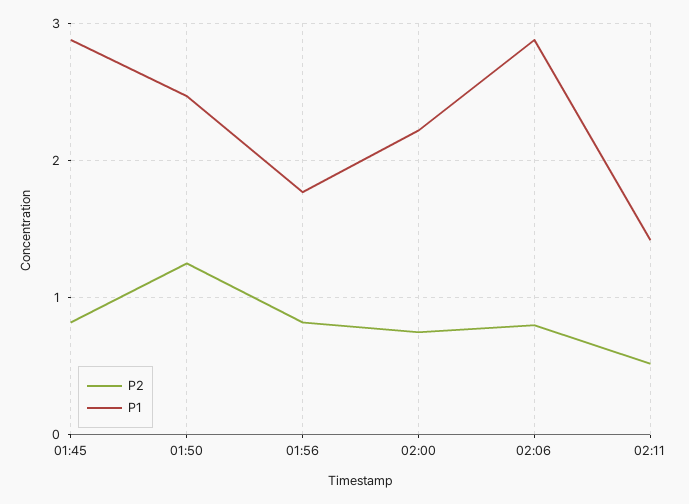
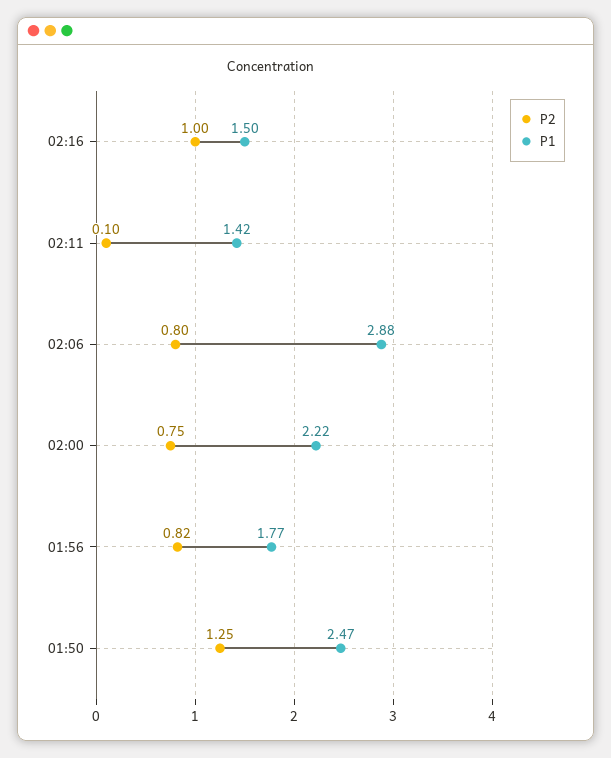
P2, 01:45: 0.8 -> none
P1, 01:45: 2.9 -> none
P2, 02:11: 0.5 -> 0.1
P2, 02:16: none -> 1
P1, 02:16: none -> 1.5

